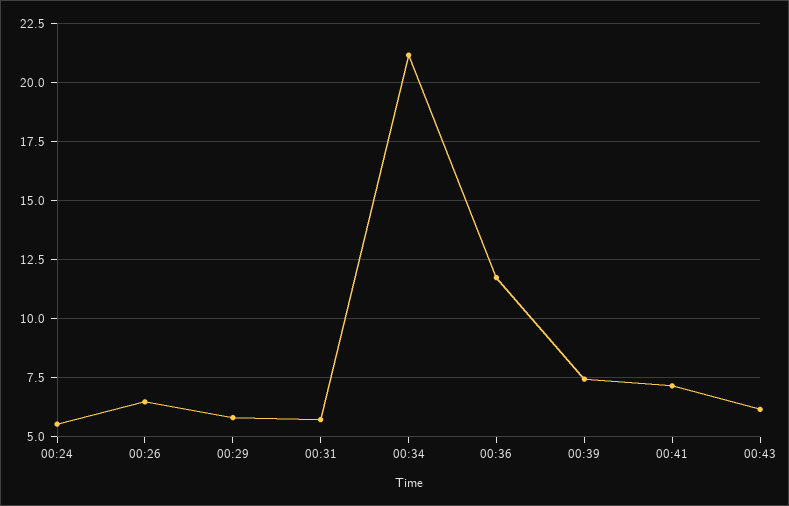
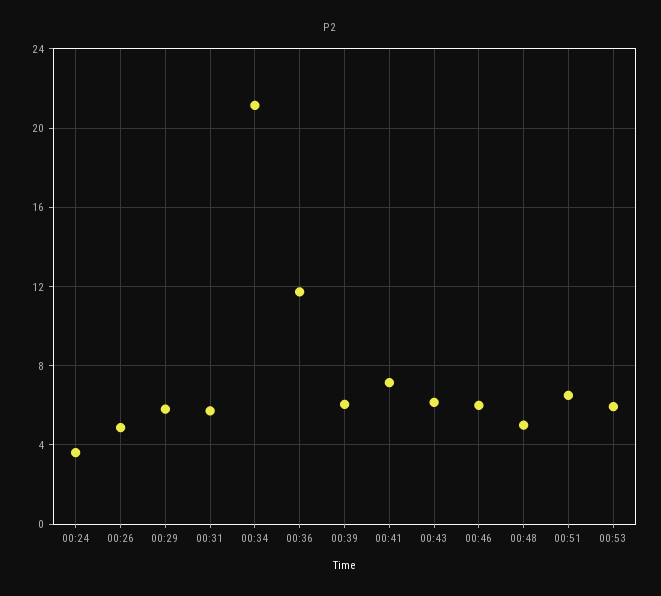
00:24: 5.5 -> 3.5
00:26: 6.5 -> 5
00:39: 7.5 -> 6
00:46: none -> 6
00:48: none -> 5
00:51: none -> 6.5
00:53: none -> 6

